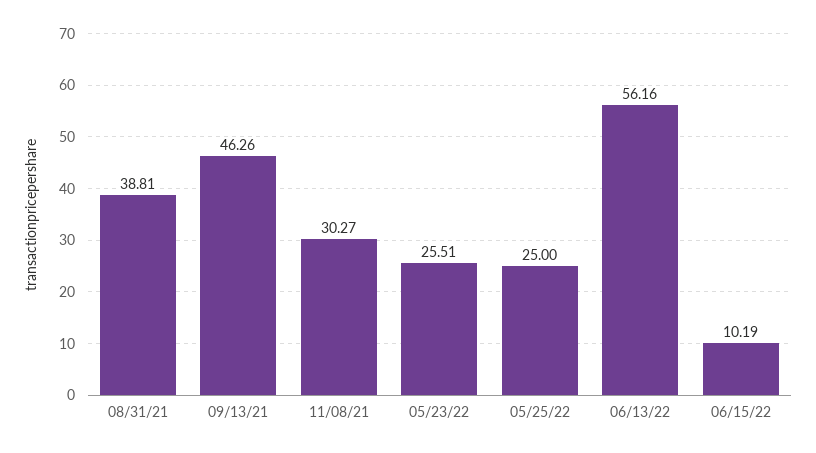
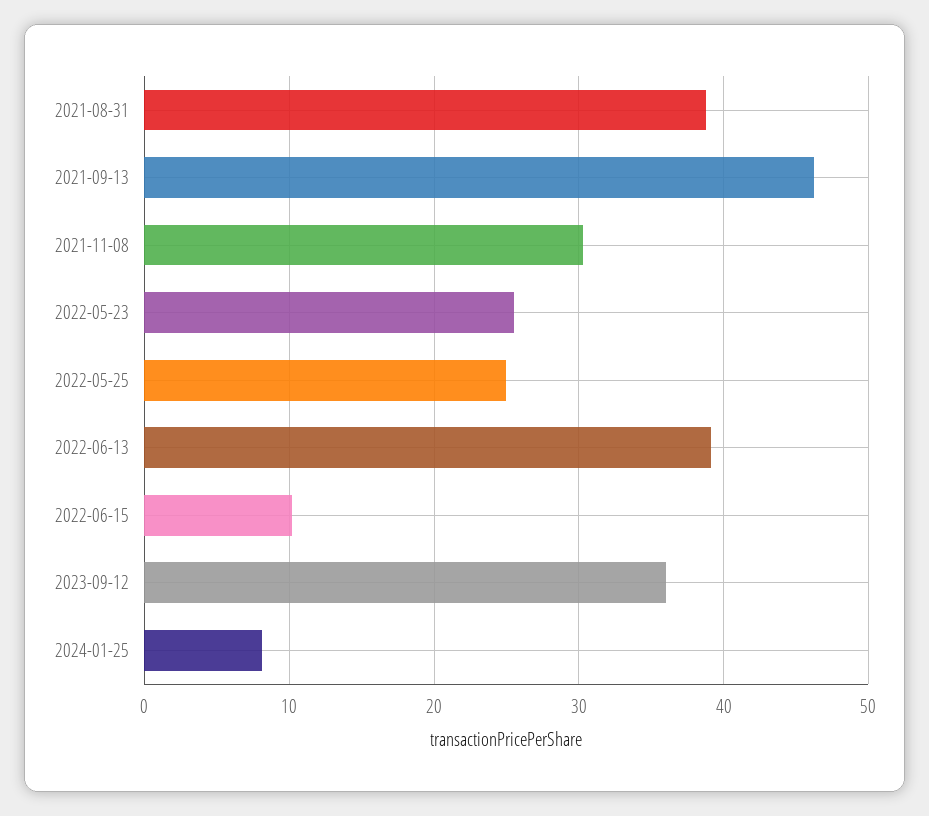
06/13/22: 56.16 -> 39
2023-09-12: none -> 36
2024-01-25: none -> 8

